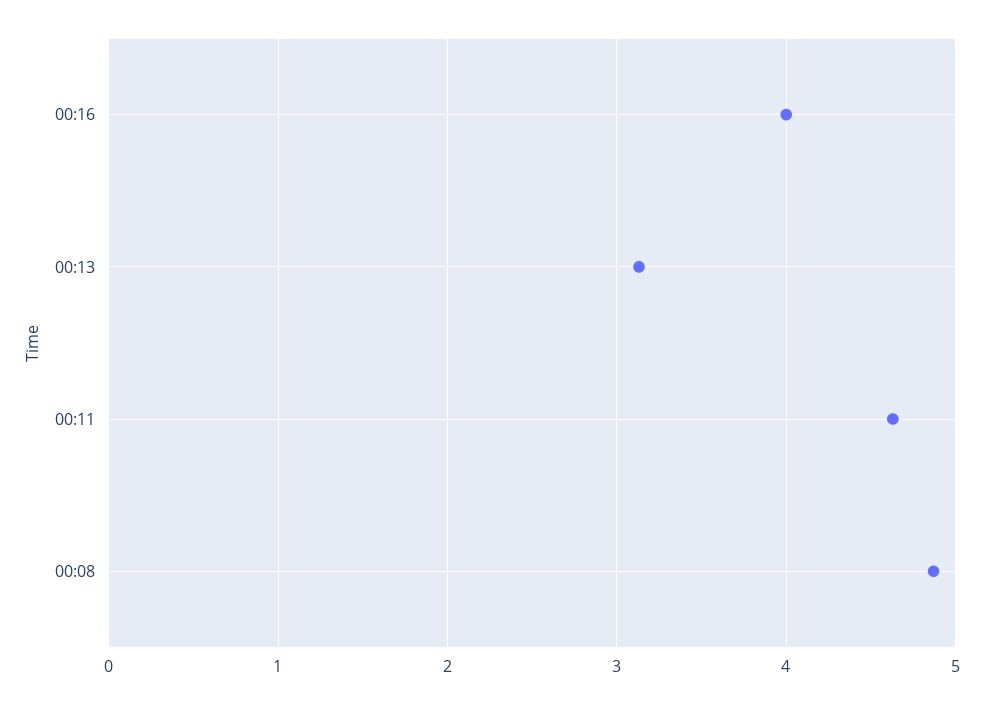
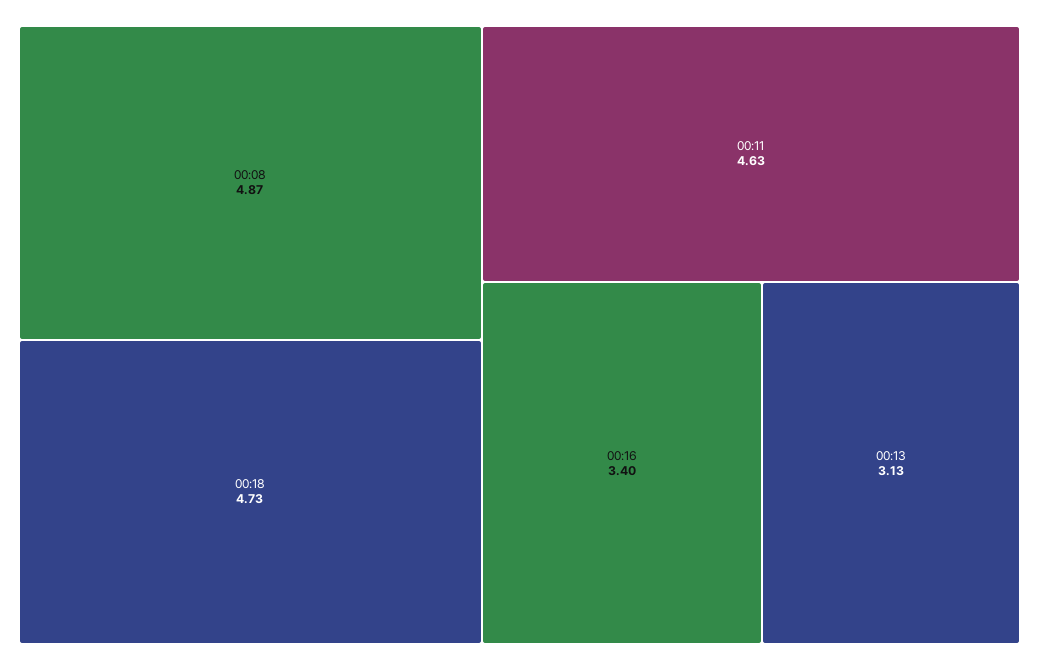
00:16: 4 -> 3.4
00:18: none -> 4.73

